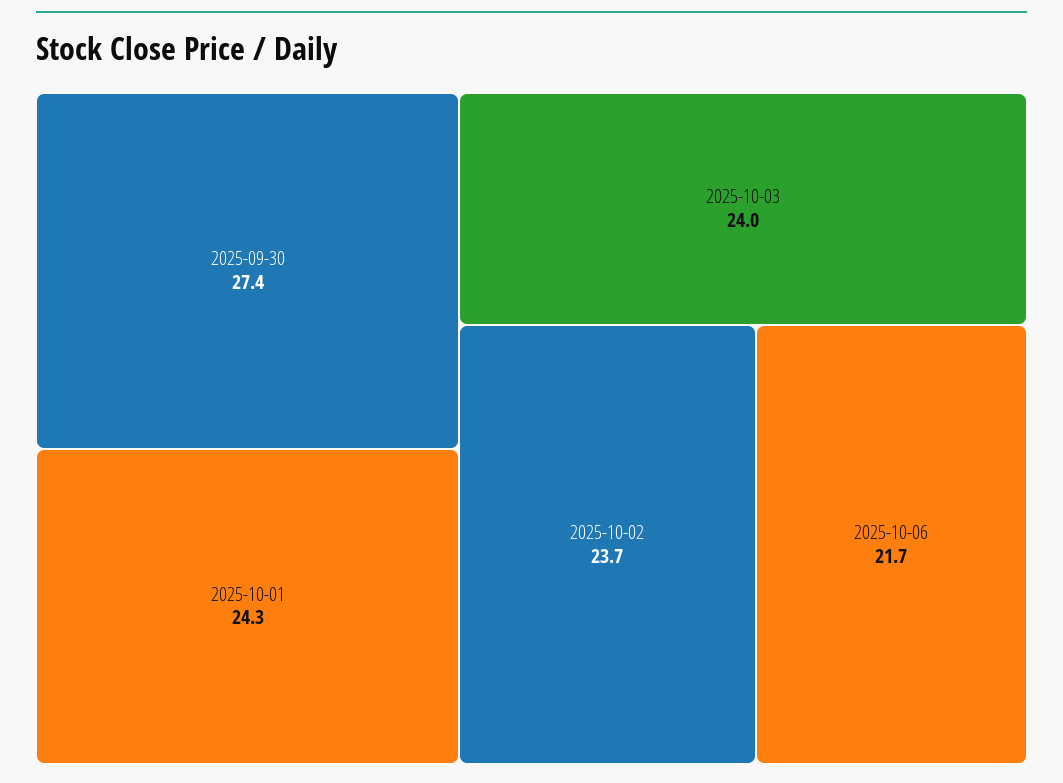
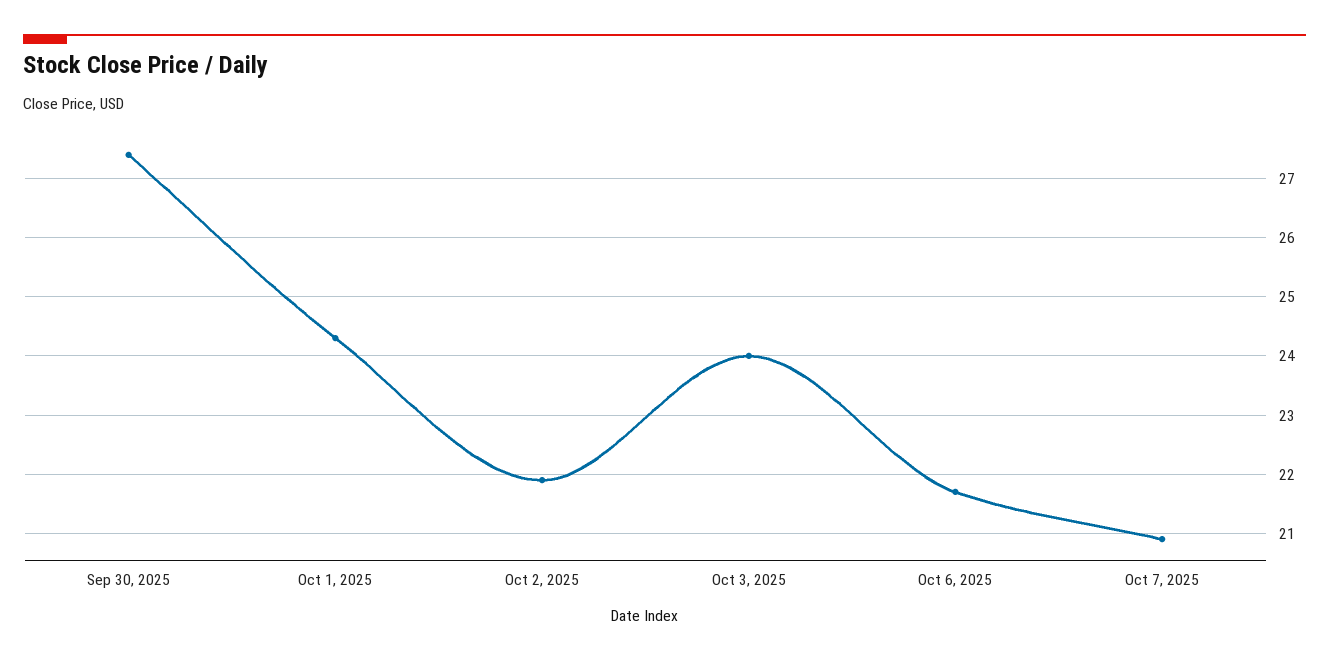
2025-10-02: 23.7 -> 22
Oct 7, 2025: none -> 21

